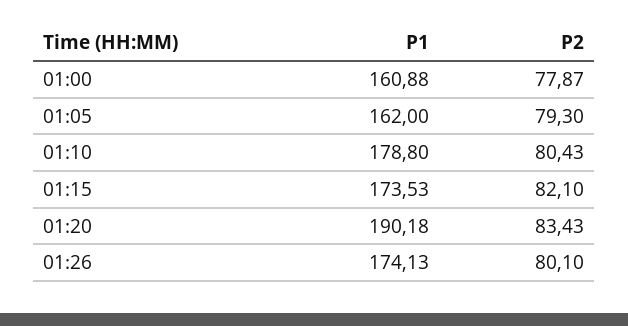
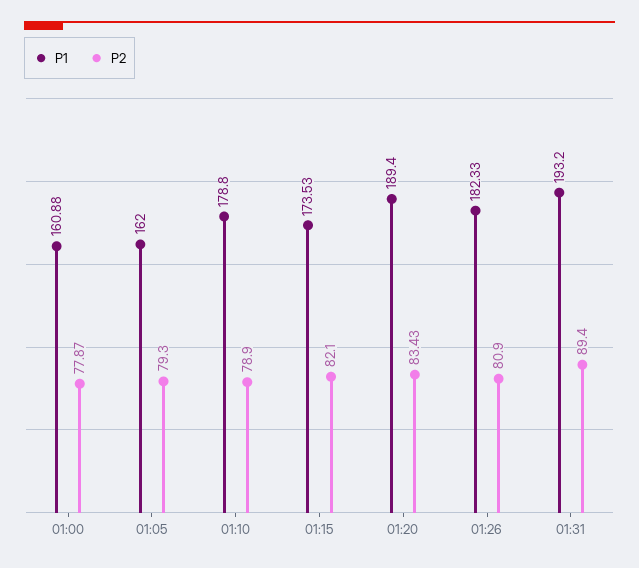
P2, 01:10: 80.43 -> 78.9
P1, 01:20: 190.18 -> 189.4
P1, 01:26: 174.13 -> 182.33
P2, 01:26: 80.1 -> 80.9
P1, 01:31: none -> 193.2
P2, 01:31: none -> 89.4

